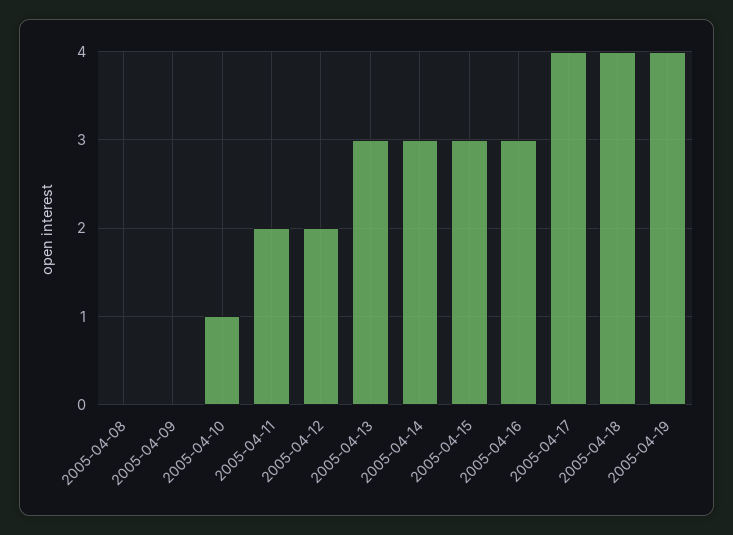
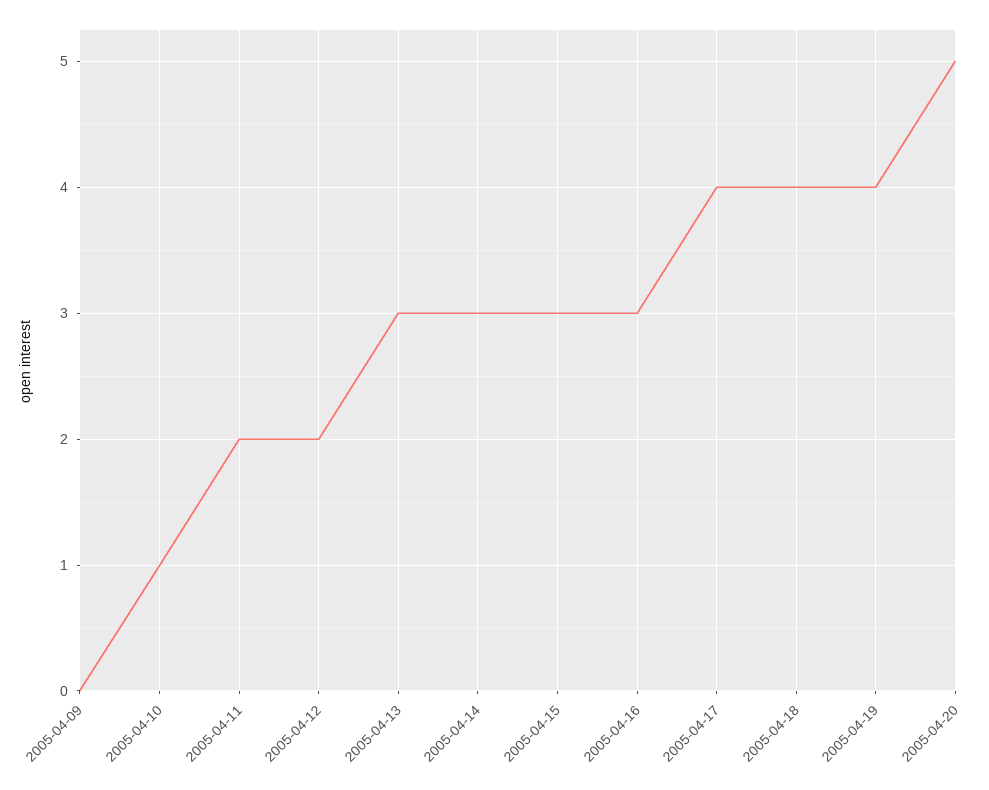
2005-04-08: 0 -> none
2005-04-20: none -> 5

